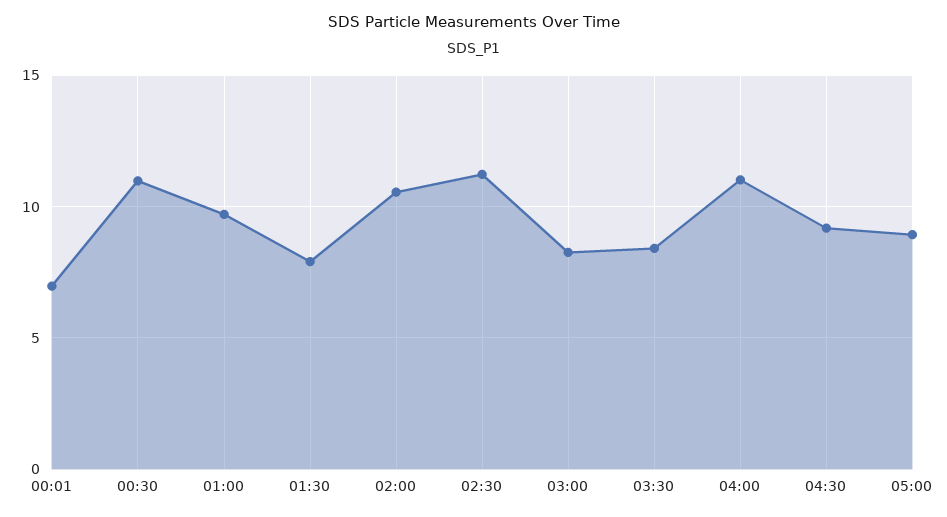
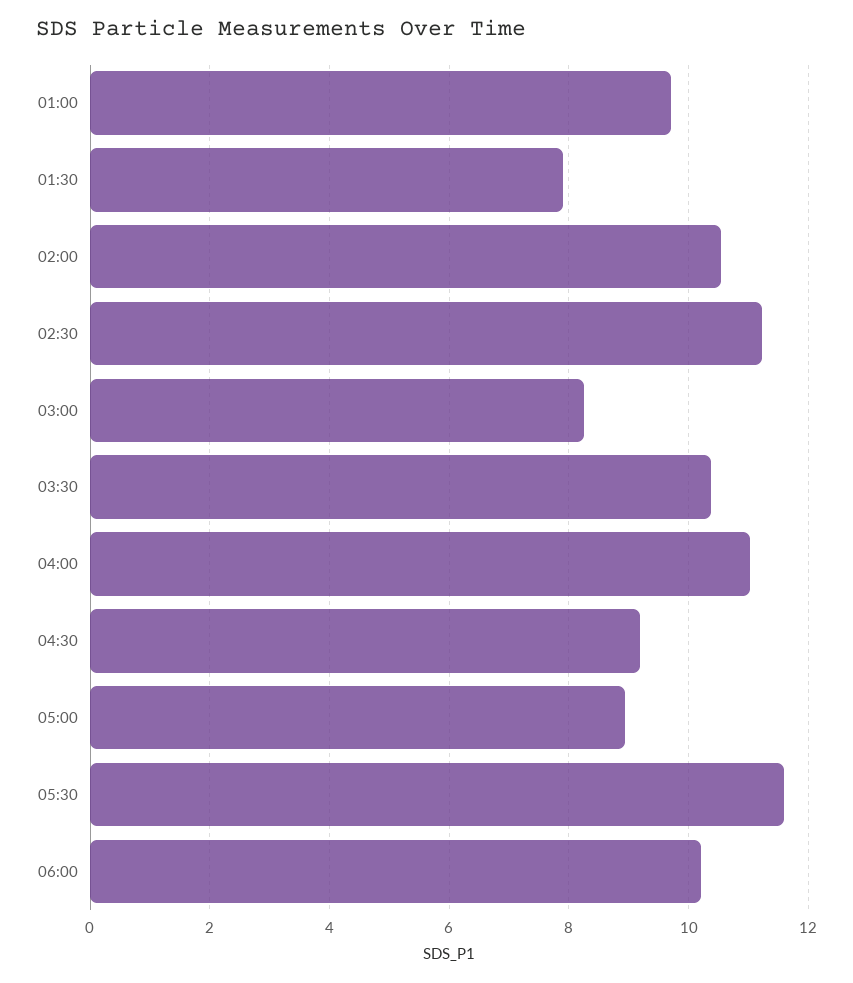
00:01: 7 -> none
00:30: 11 -> none
03:30: 8.5 -> 10.4
05:30: none -> 11.6
06:00: none -> 10.2

